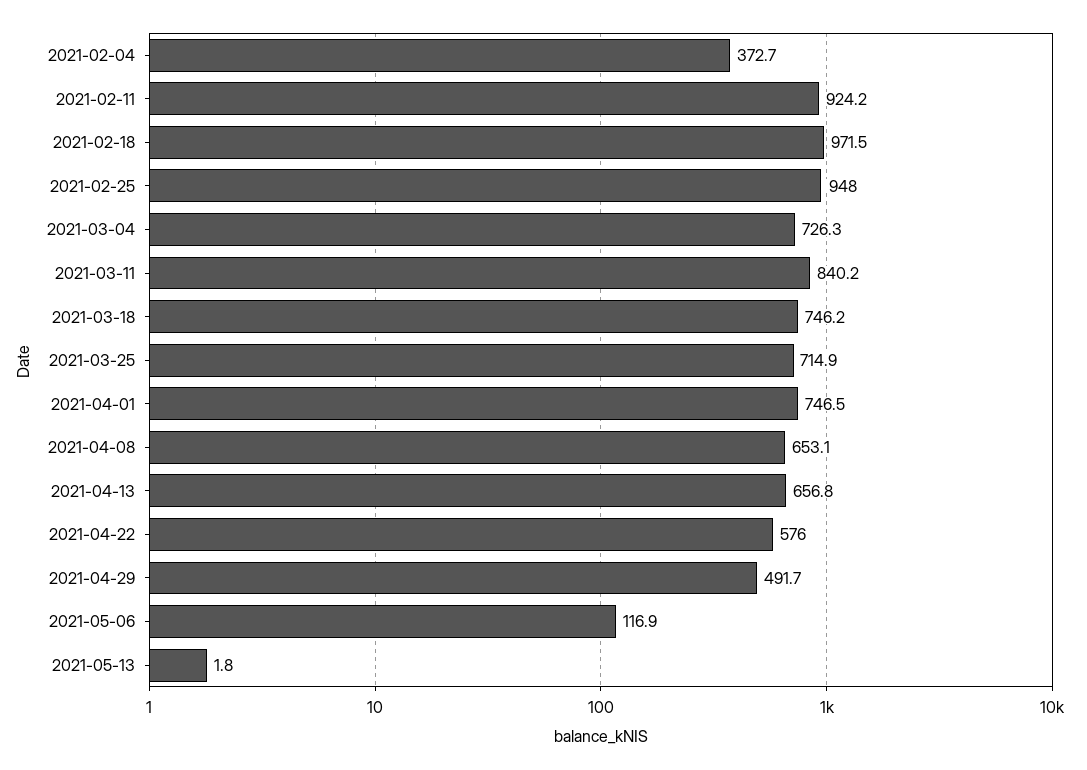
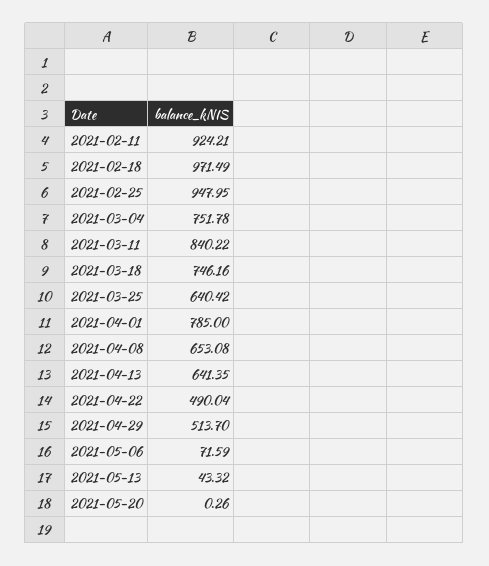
2021-02-04: 372.7 -> none
2021-03-04: 726.3 -> 751.78
2021-03-25: 714.9 -> 640.42
2021-04-01: 746.5 -> 785
2021-04-13: 656.8 -> 641.35
2021-04-22: 576 -> 490.04
2021-04-29: 491.7 -> 513.7
2021-05-06: 116.9 -> 71.59
2021-05-13: 1.8 -> 43.32
2021-05-20: none -> 0.26

